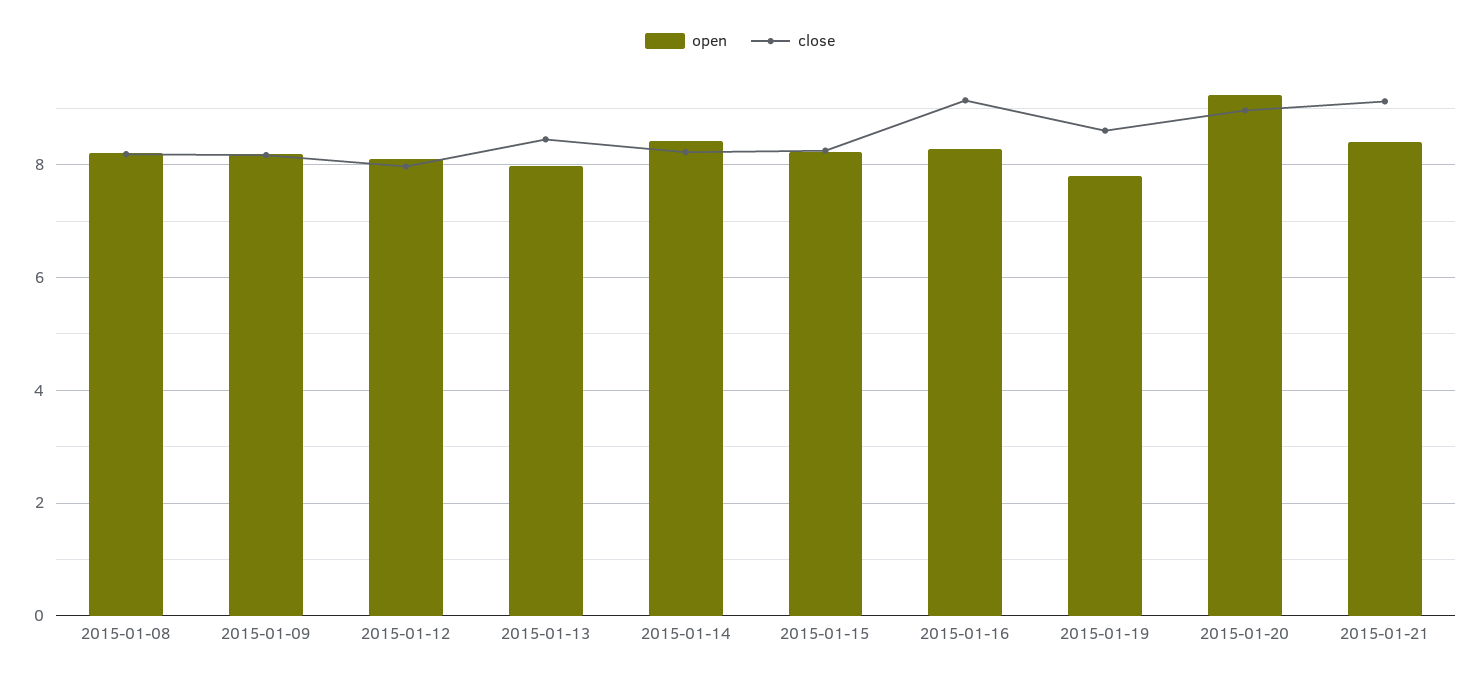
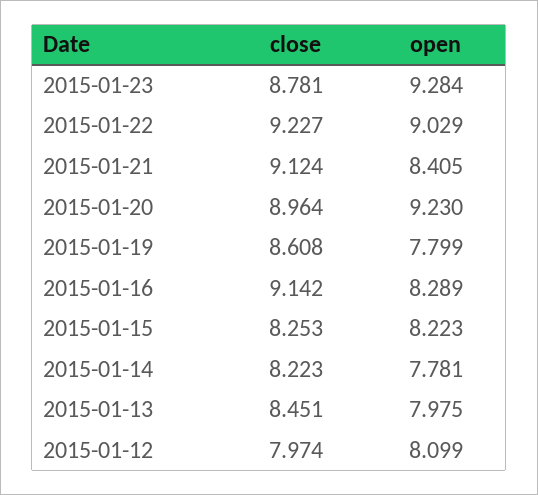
open, 2015-01-08: 8.2 -> none
close, 2015-01-08: 8.2 -> none
open, 2015-01-09: 8.2 -> none
close, 2015-01-09: 8.2 -> none
open, 2015-01-14: 8.4 -> 7.781
close, 2015-01-23: none -> 8.781
open, 2015-01-23: none -> 9.284
close, 2015-01-22: none -> 9.227
open, 2015-01-22: none -> 9.029

